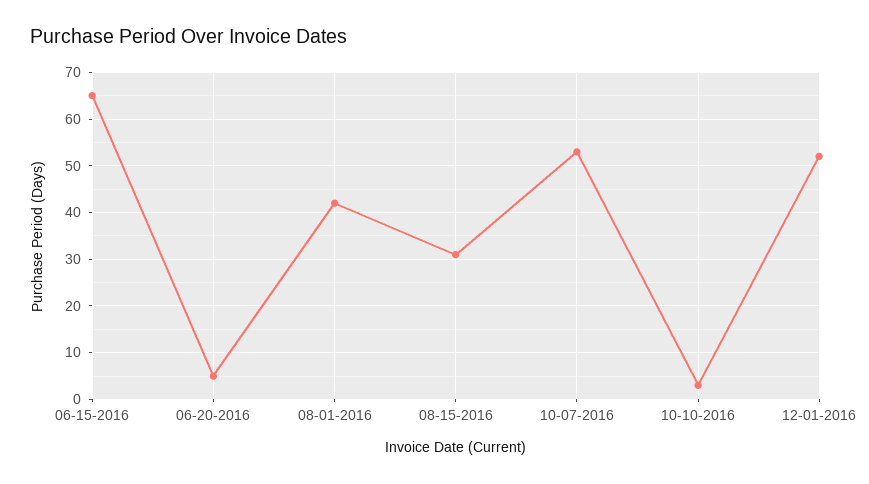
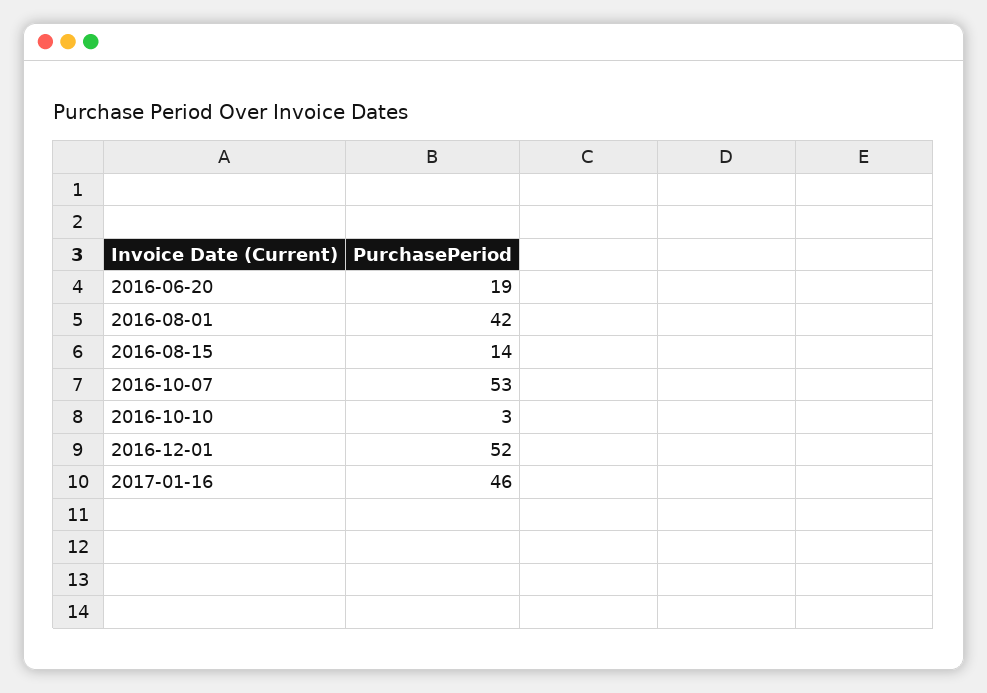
06-15-2016: 65 -> none
06-20-2016: 5 -> 19
08-15-2016: 30 -> 14
2017-01-16: none -> 46

